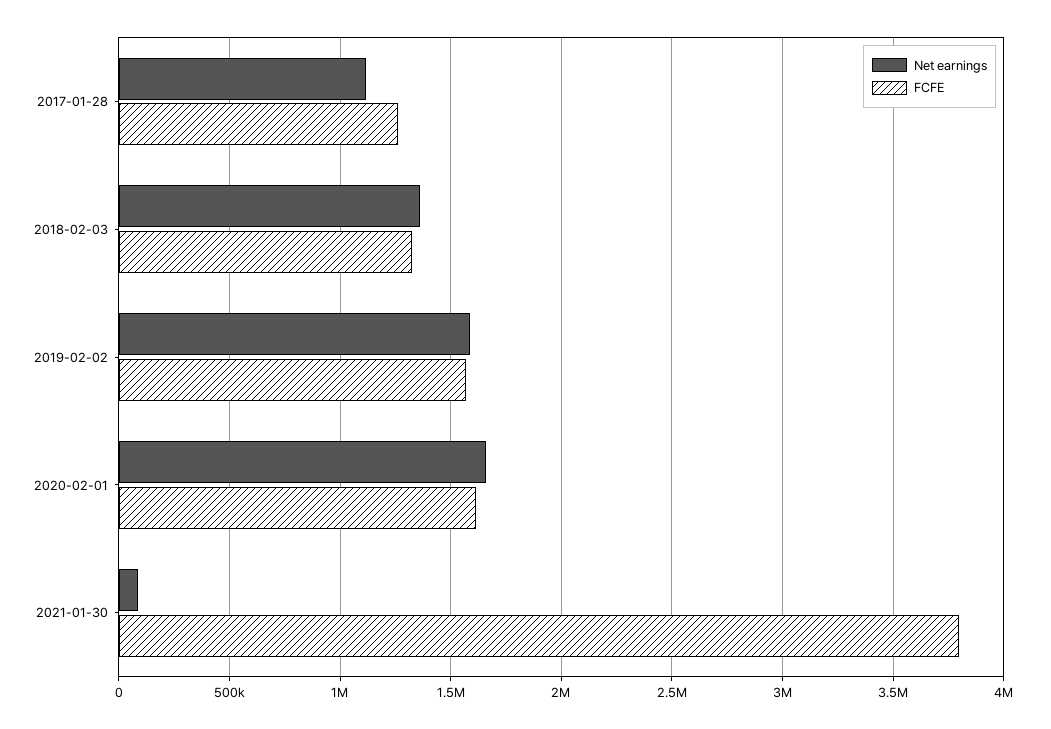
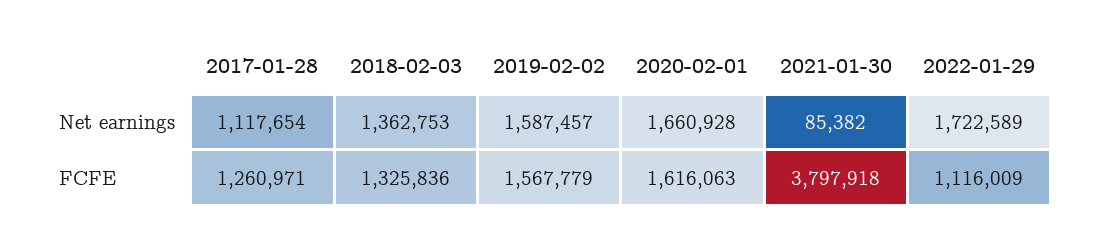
Net earnings, 2022-01-29: none -> 1722589
FCFE, 2022-01-29: none -> 1116009

